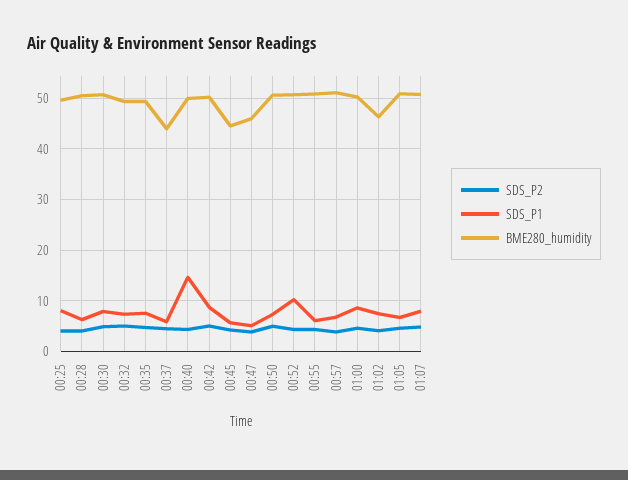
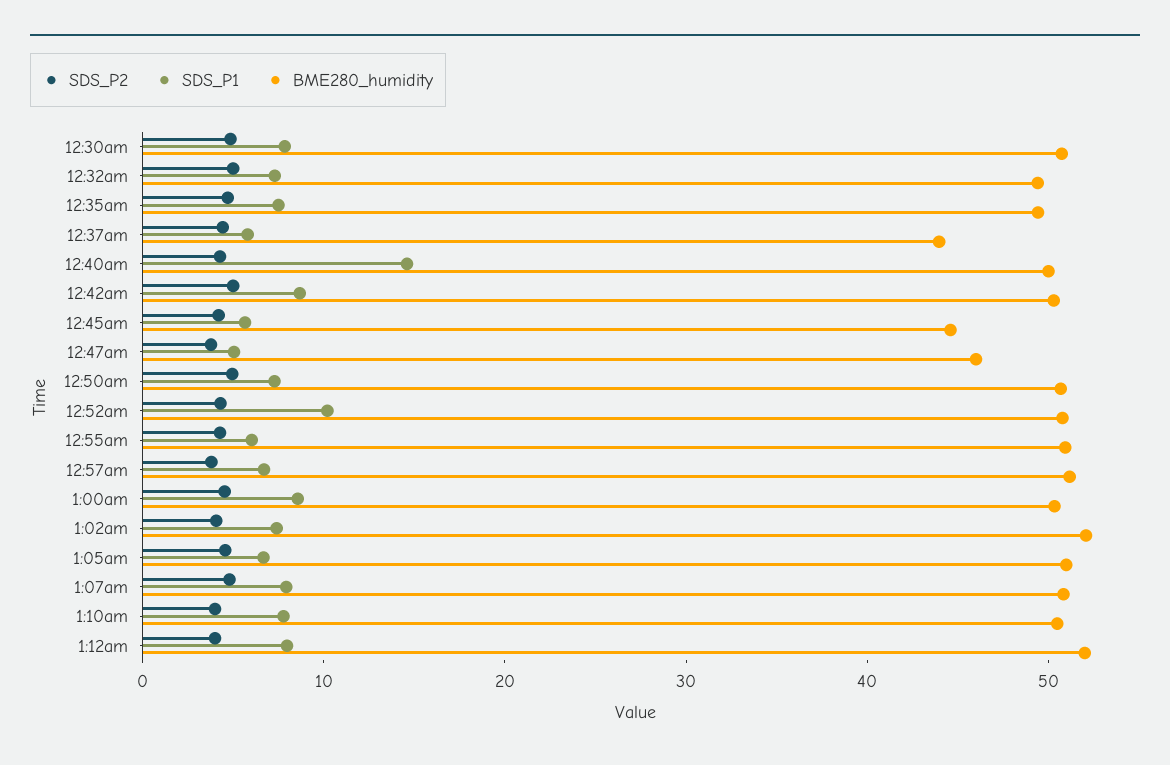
SDS_P2, 00:25: 4 -> none
SDS_P1, 00:25: 8 -> none
BME280_humidity, 00:25: 50 -> none
SDS_P2, 00:28: 4 -> none
SDS_P1, 00:28: 6 -> none
BME280_humidity, 00:28: 50 -> none
BME280_humidity, 01:02: 46 -> 52
SDS_P2, 1:10am: none -> 4
SDS_P1, 1:10am: none -> 8
BME280_humidity, 1:10am: none -> 50
SDS_P2, 1:12am: none -> 4
SDS_P1, 1:12am: none -> 8
BME280_humidity, 1:12am: none -> 52

